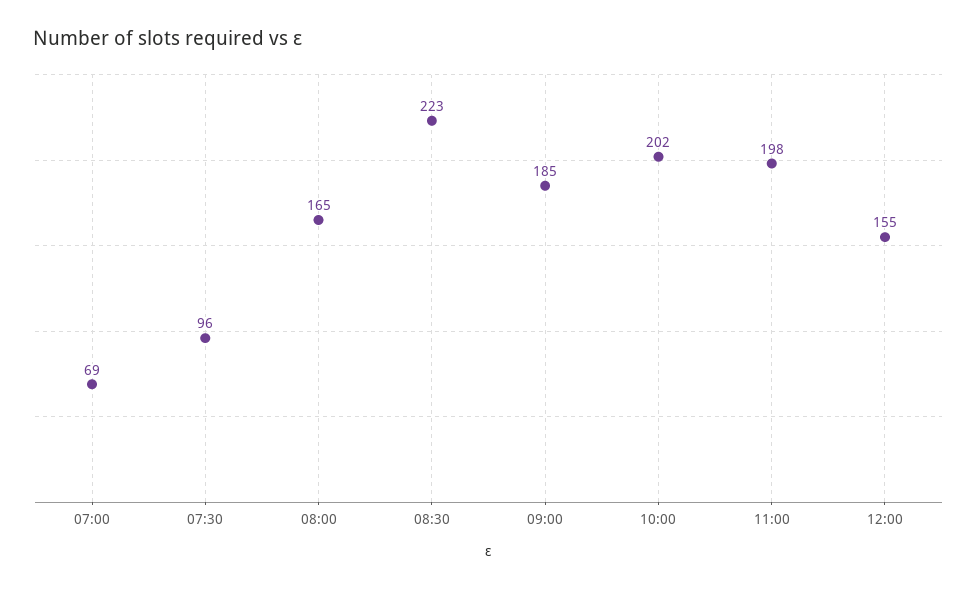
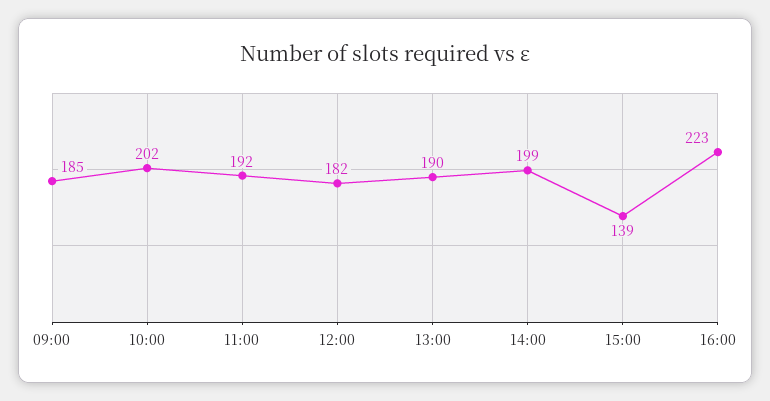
07:00: 69 -> none
07:30: 96 -> none
08:00: 165 -> none
08:30: 223 -> none
11:00: 198 -> 192
12:00: 155 -> 182
13:00: none -> 190
14:00: none -> 199
15:00: none -> 139
16:00: none -> 223

